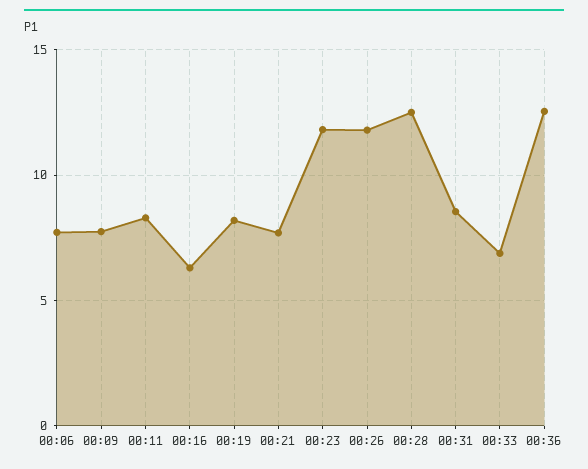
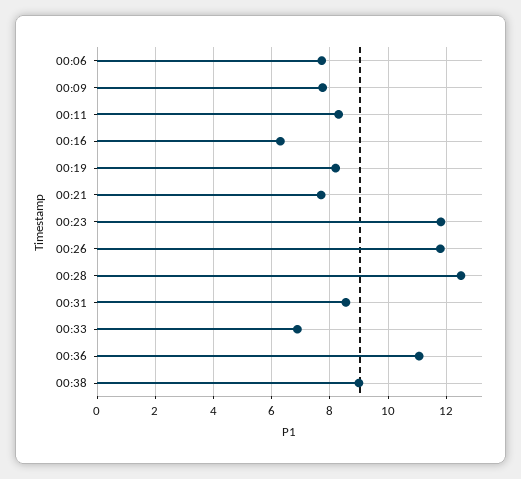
00:36: 12.5 -> 11
00:38: none -> 9

